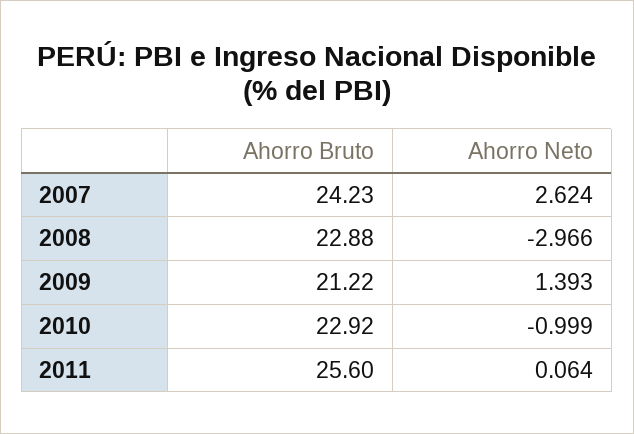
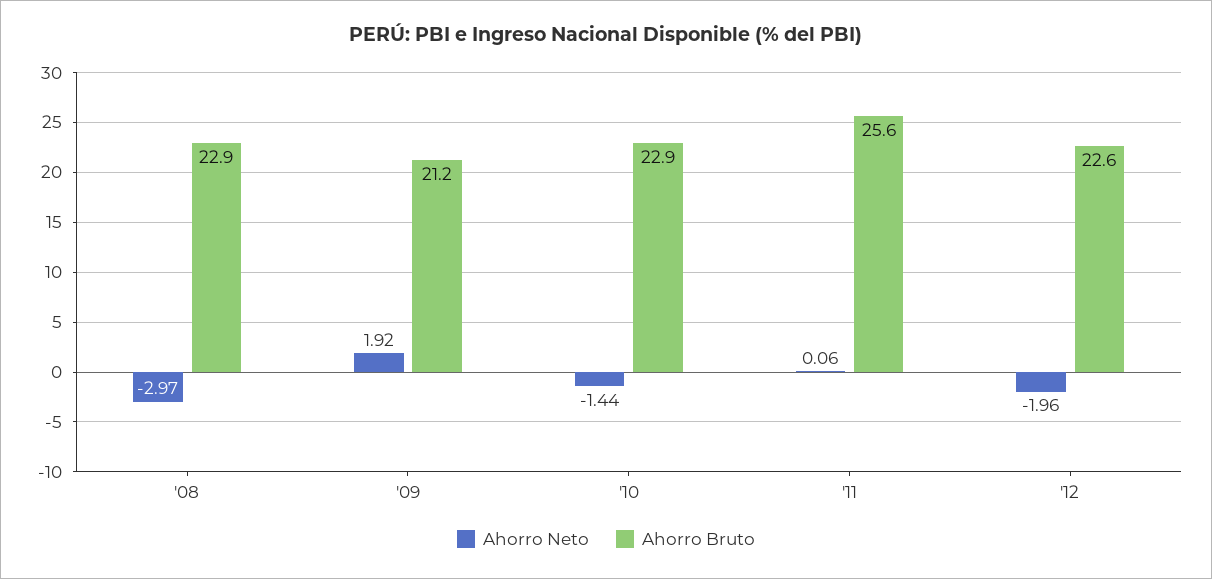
Ahorro Bruto, 2007: 24.23 -> none
Ahorro Neto, 2007: 2.624 -> none
Ahorro Neto, 2009: 1.393 -> 1.92
Ahorro Neto, 2010: -0.999 -> -1.44
Ahorro Neto, '12: none -> -1.96
Ahorro Bruto, '12: none -> 22.6

